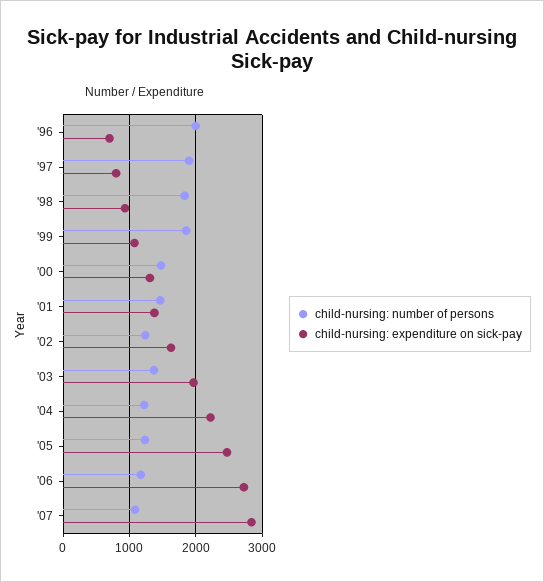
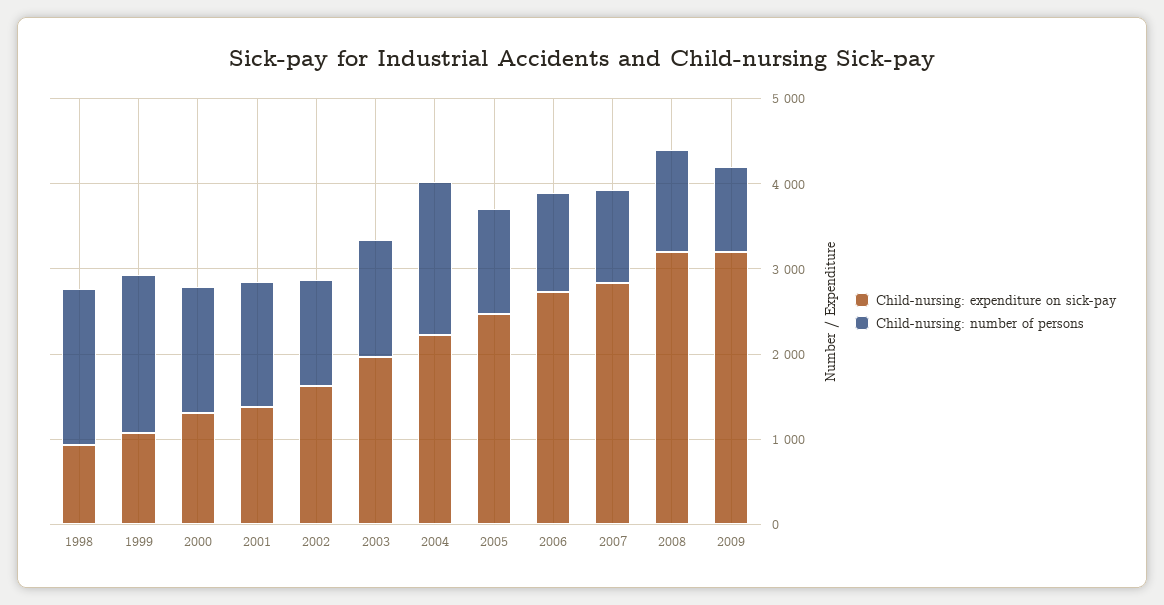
child-nursing: number of persons, '96: 2000 -> none
child-nursing: expenditure on sick-pay, '96: 700 -> none
child-nursing: number of persons, '97: 1900 -> none
child-nursing: expenditure on sick-pay, '97: 800 -> none
child-nursing: number of persons, '04: 1200 -> 1800
child-nursing: expenditure on sick-pay, 2008: none -> 3200
child-nursing: number of persons, 2008: none -> 1200
child-nursing: expenditure on sick-pay, 2009: none -> 3200
child-nursing: number of persons, 2009: none -> 1000

